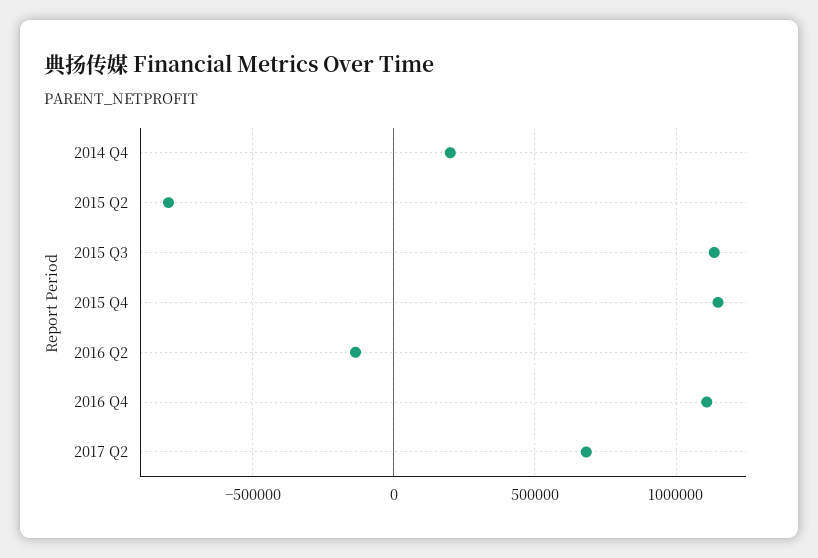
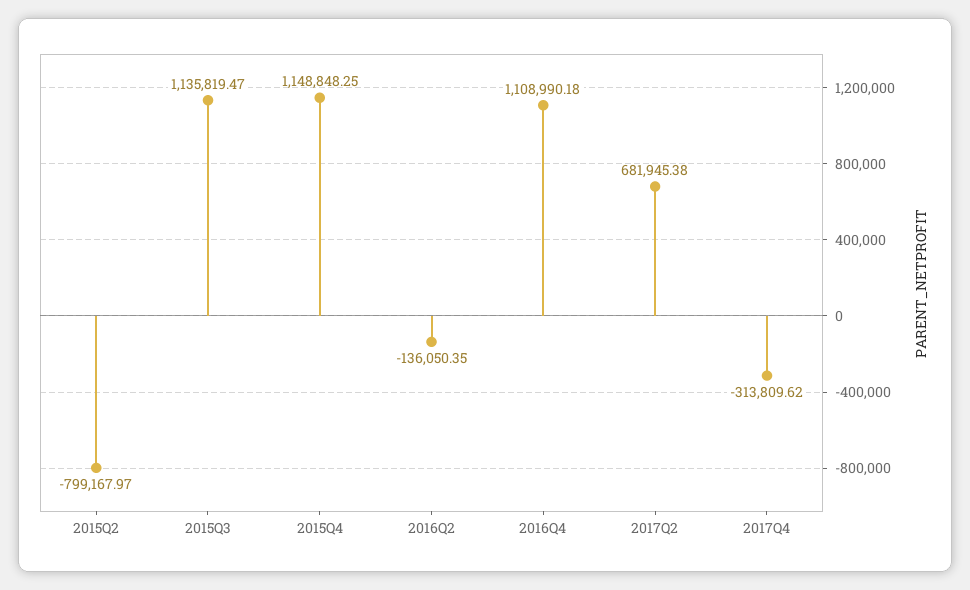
2014 Q4: 200000 -> none
2017Q4: none -> -313809.62

